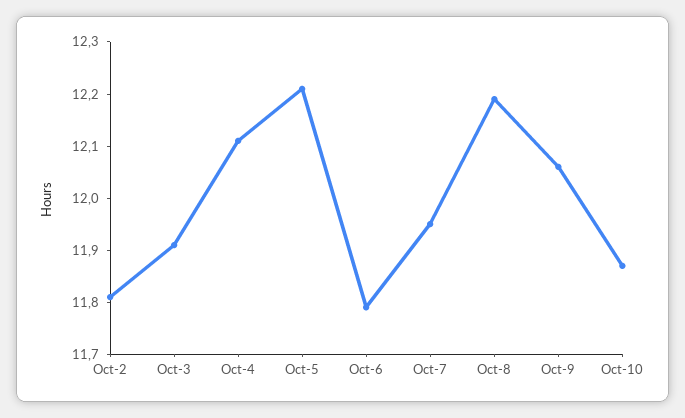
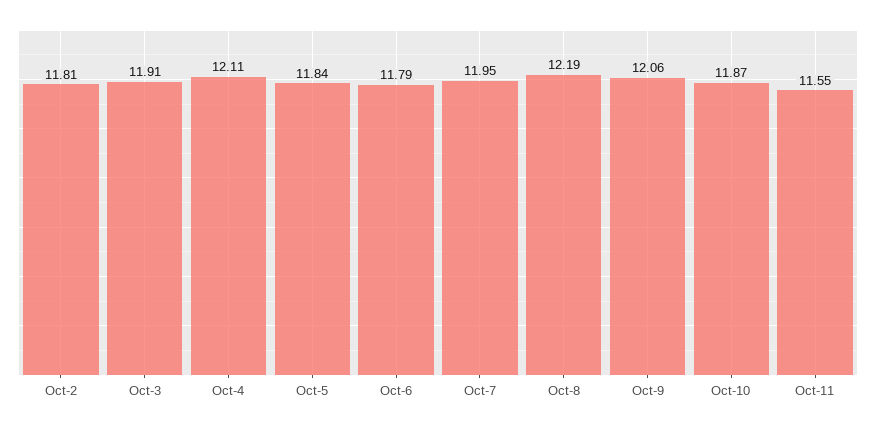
Oct-5: 12.2 -> 11.84
Oct-11: none -> 11.55

